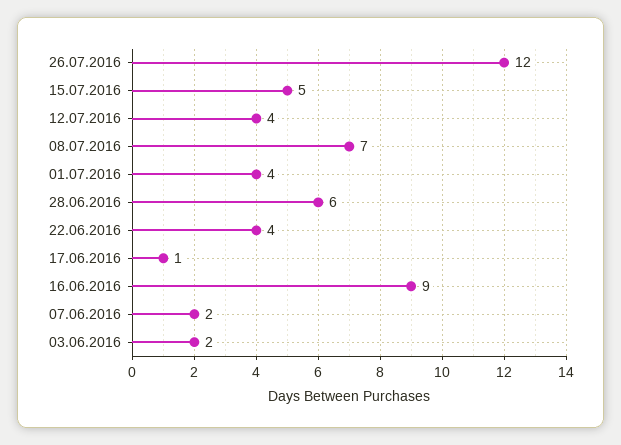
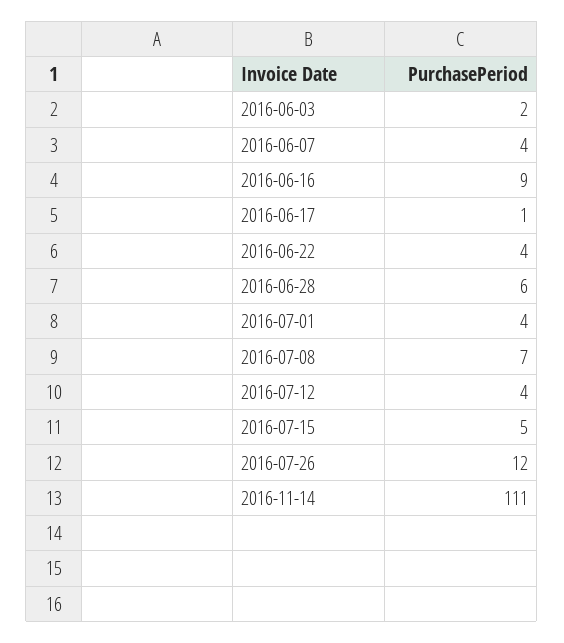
07.06.2016: 2 -> 4
2016-11-14: none -> 111

